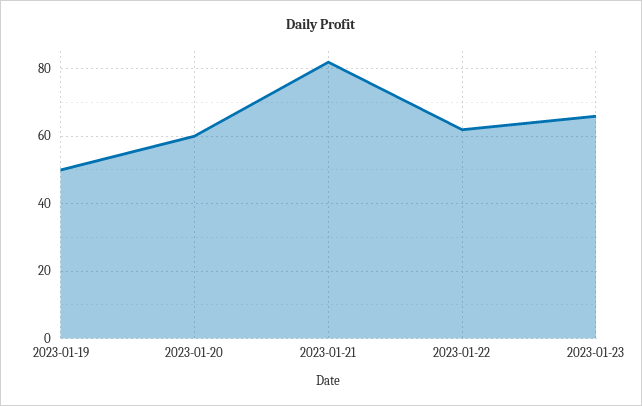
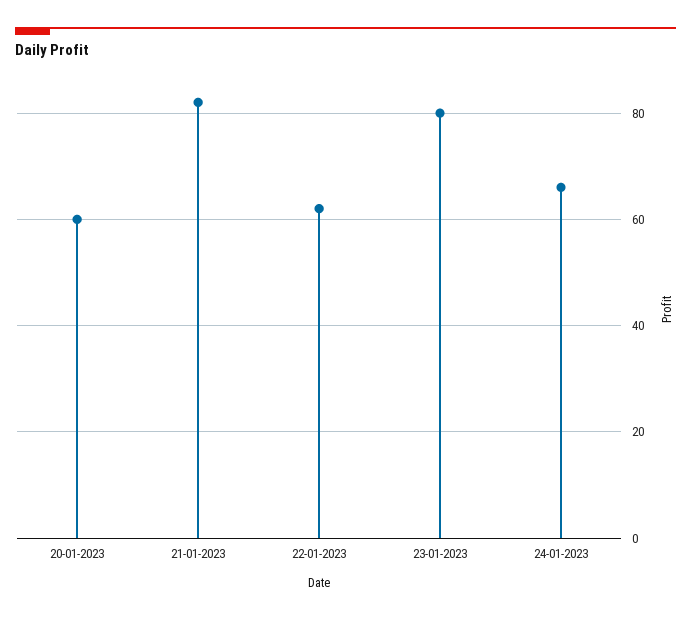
2023-01-19: 50 -> none
2023-01-23: 65 -> 80
24-01-2023: none -> 65

